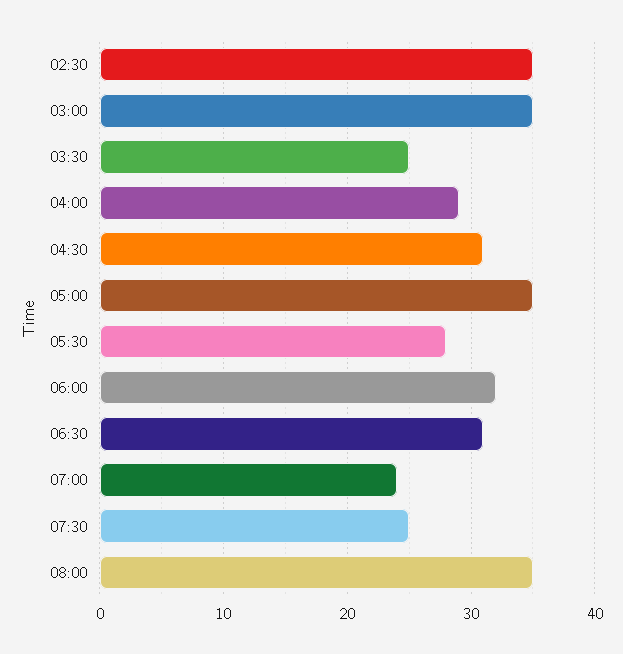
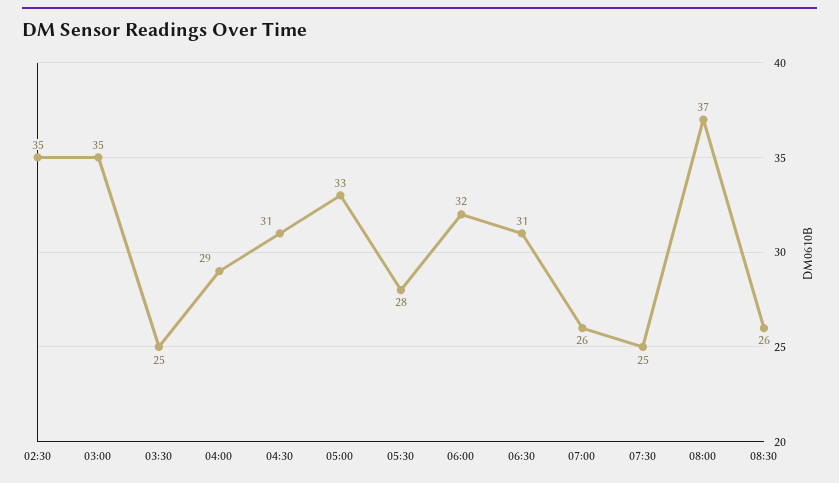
05:00: 35 -> 33
07:00: 24 -> 26
08:00: 35 -> 37
08:30: none -> 26

